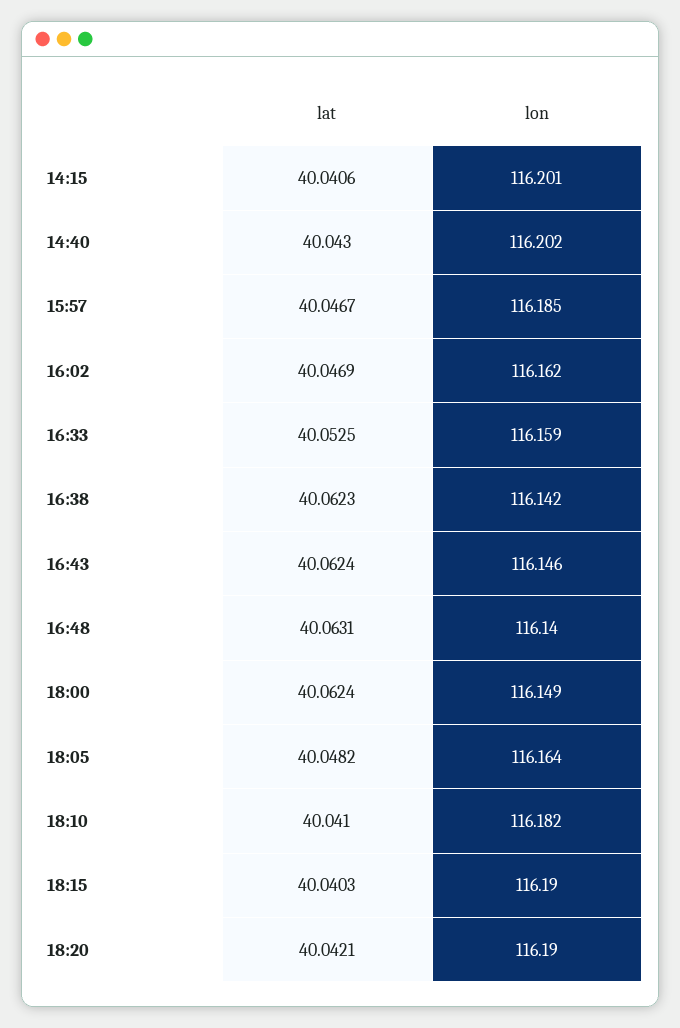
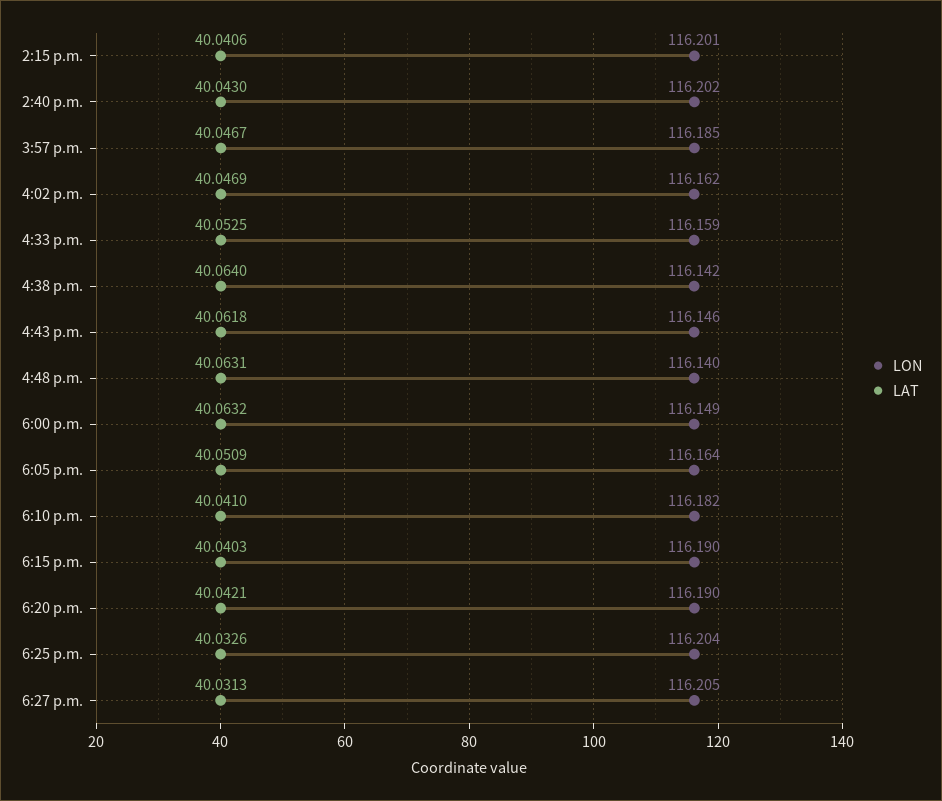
lat, 16:38: 40.0623 -> 40.064
lat, 16:43: 40.0624 -> 40.0618
lat, 18:00: 40.0624 -> 40.0632
lat, 18:05: 40.0482 -> 40.0509
lon, 6:25 p.m.: none -> 116.204
lat, 6:25 p.m.: none -> 40.0326
lon, 6:27 p.m.: none -> 116.205
lat, 6:27 p.m.: none -> 40.0313

